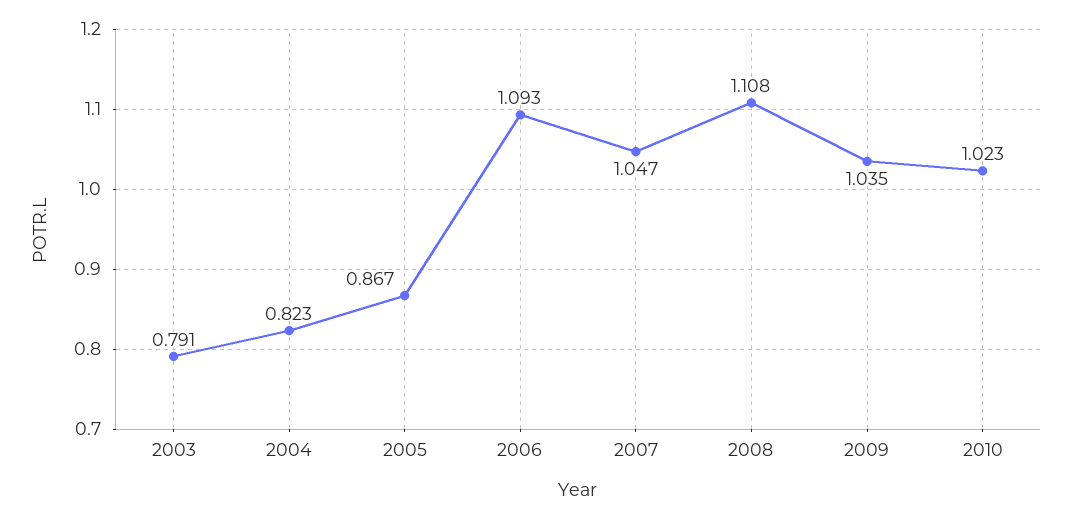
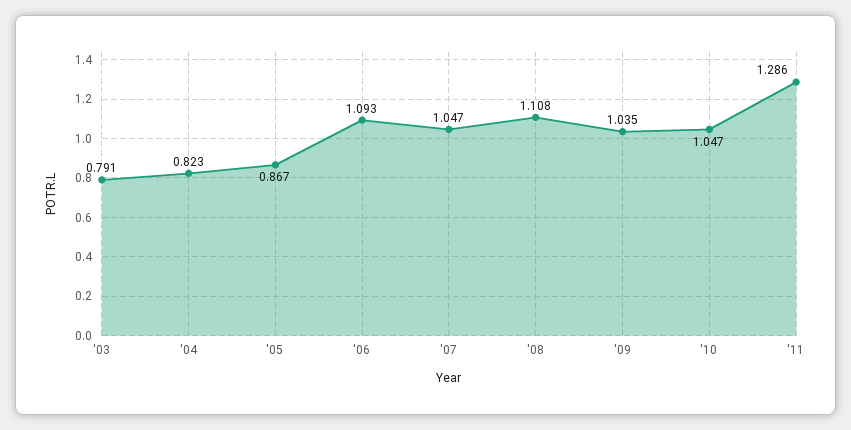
2010: 1.023 -> 1.047
'11: none -> 1.286

